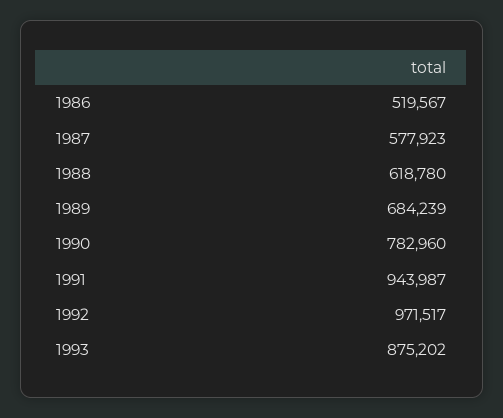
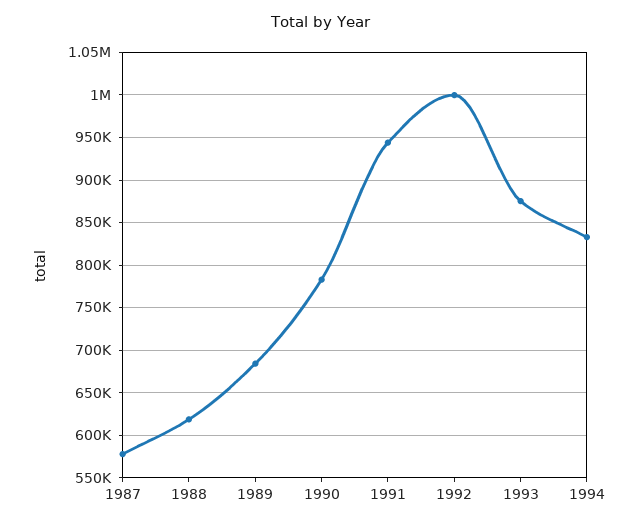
1986: 519567 -> none
1992: 971517 -> 1000000
1994: none -> 830000

